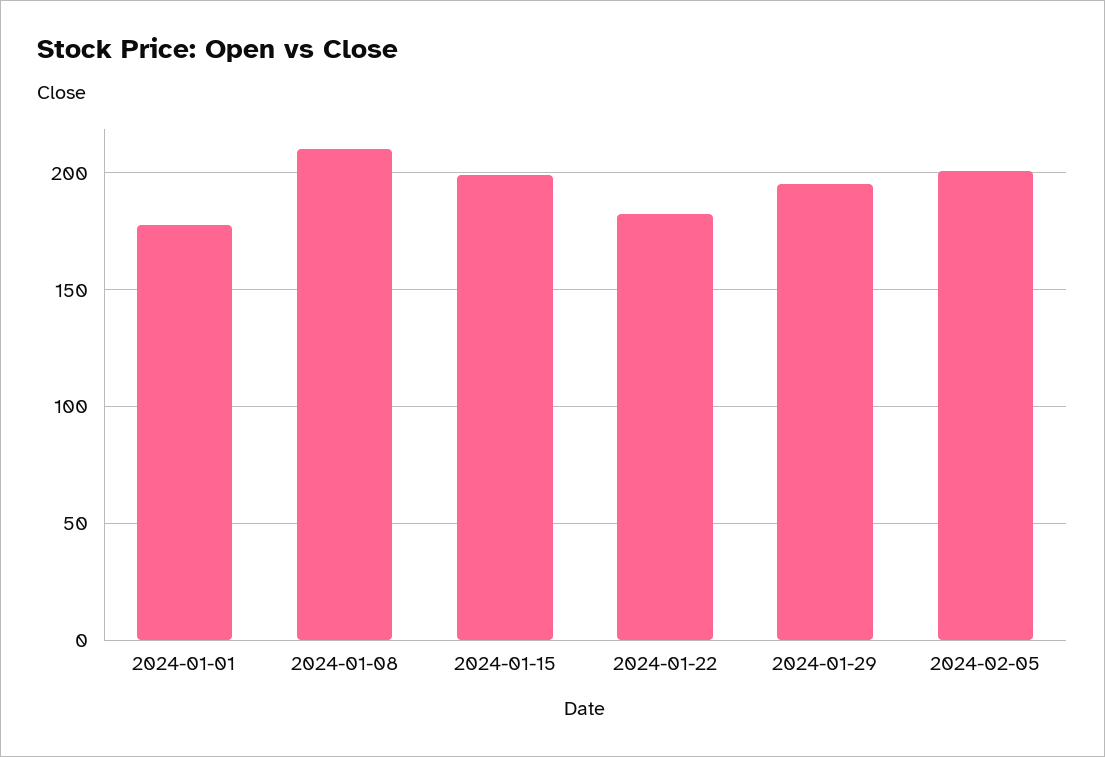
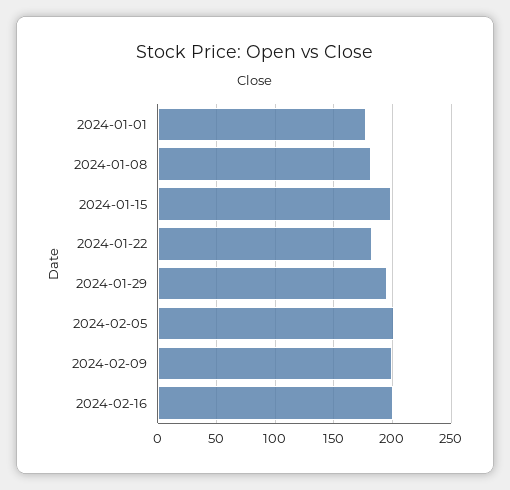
2024-01-08: 210 -> 180
2024-02-09: none -> 200
2024-02-16: none -> 200

